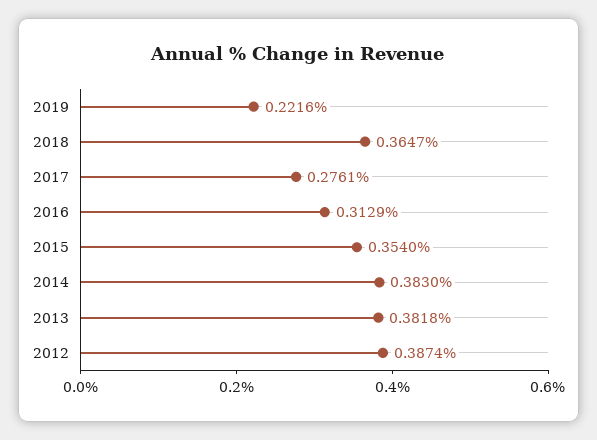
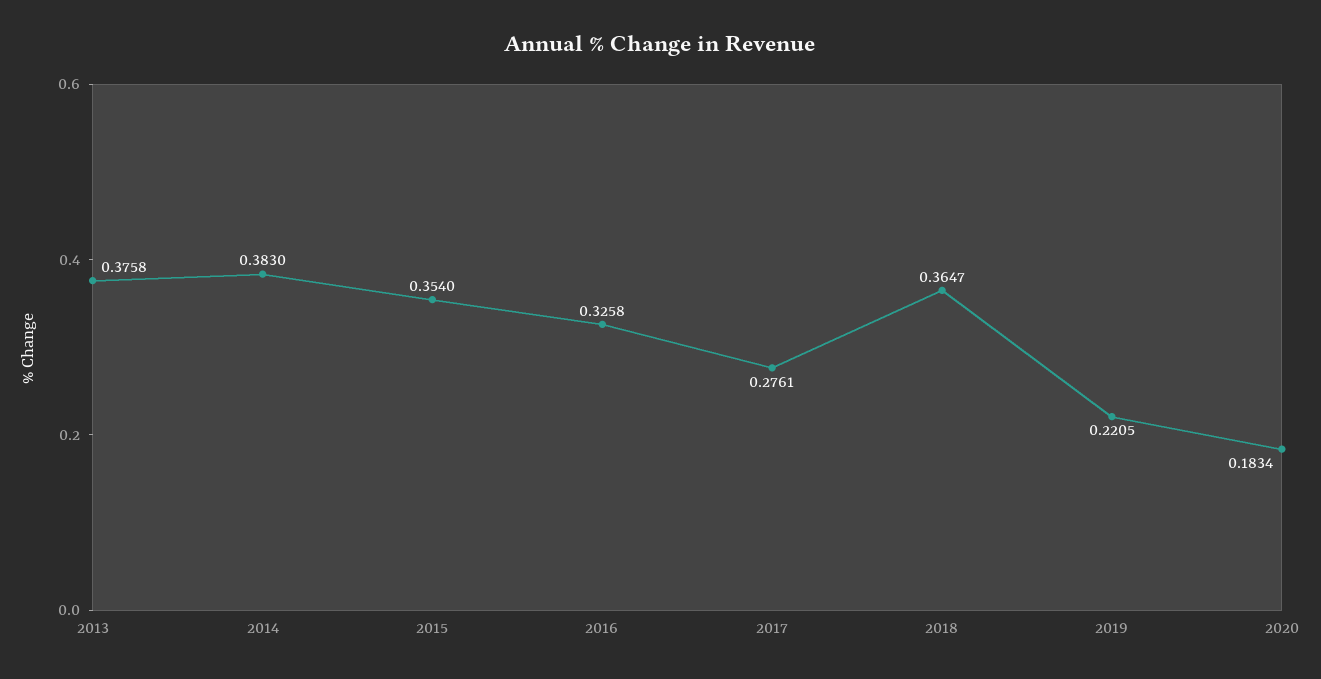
2019: 0.2216 -> 0.2205
2016: 0.3129 -> 0.3258
2013: 0.3818 -> 0.3758
2012: 0.3874 -> none
2020: none -> 0.1834

